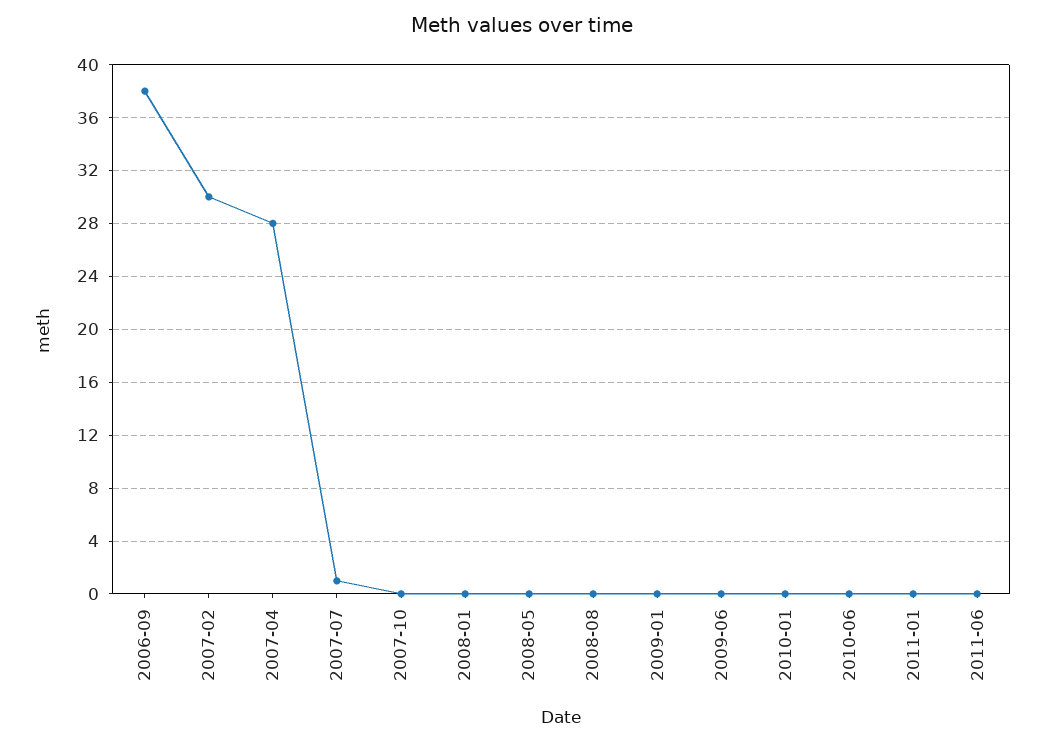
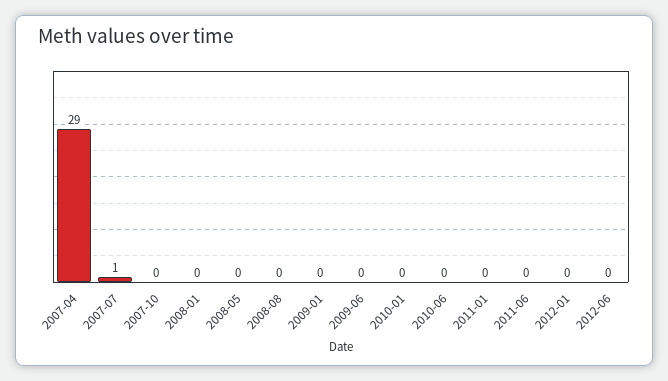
2006-09: 38 -> none
2007-02: 30 -> none
2007-04: 28 -> 29
2012-01: none -> 0
2012-06: none -> 0

